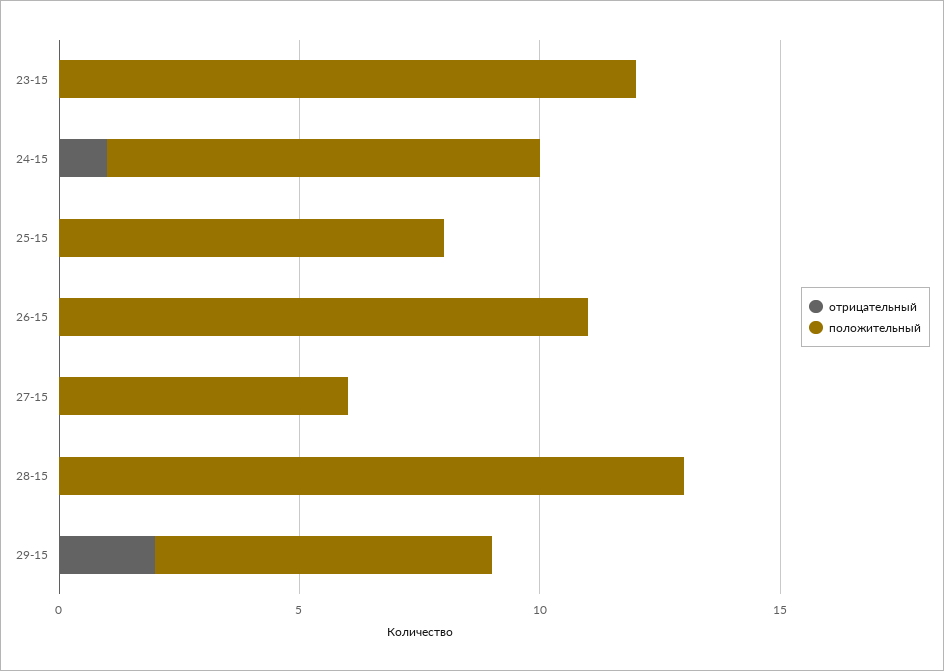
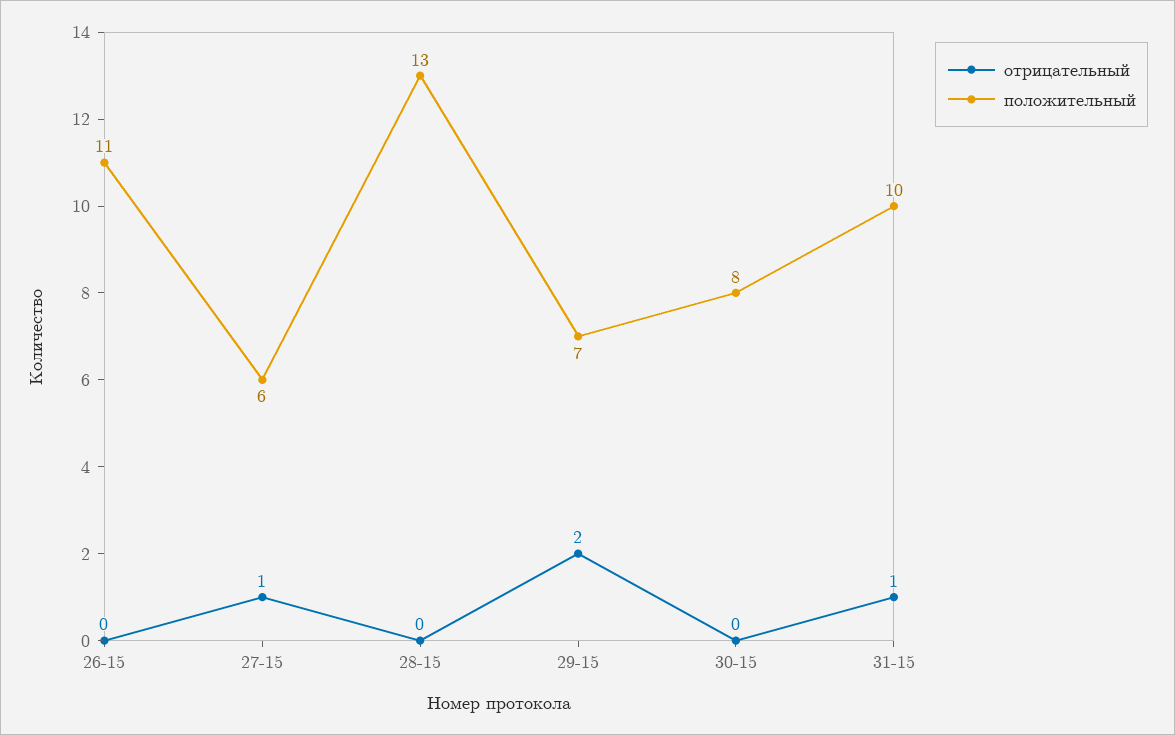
отрицательный, 23-15: 0 -> none
положительный, 23-15: 12 -> none
отрицательный, 24-15: 1 -> none
положительный, 24-15: 9 -> none
отрицательный, 25-15: 0 -> none
положительный, 25-15: 8 -> none
отрицательный, 27-15: 0 -> 1
отрицательный, 30-15: none -> 0
положительный, 30-15: none -> 8
отрицательный, 31-15: none -> 1
положительный, 31-15: none -> 10

